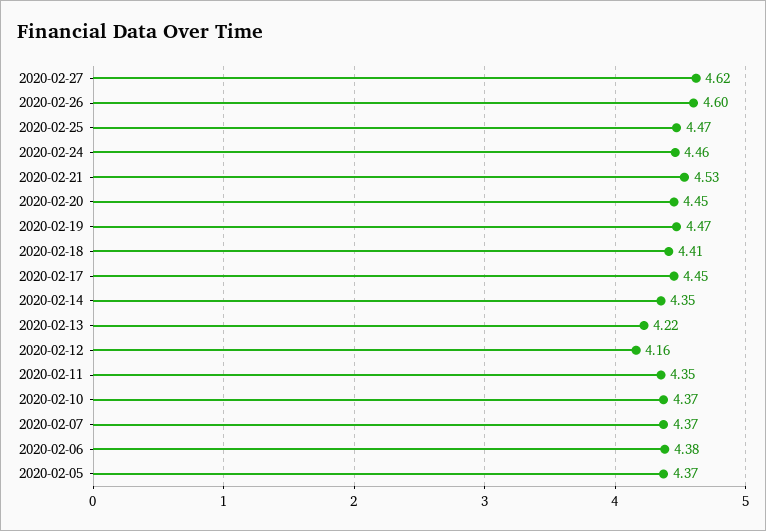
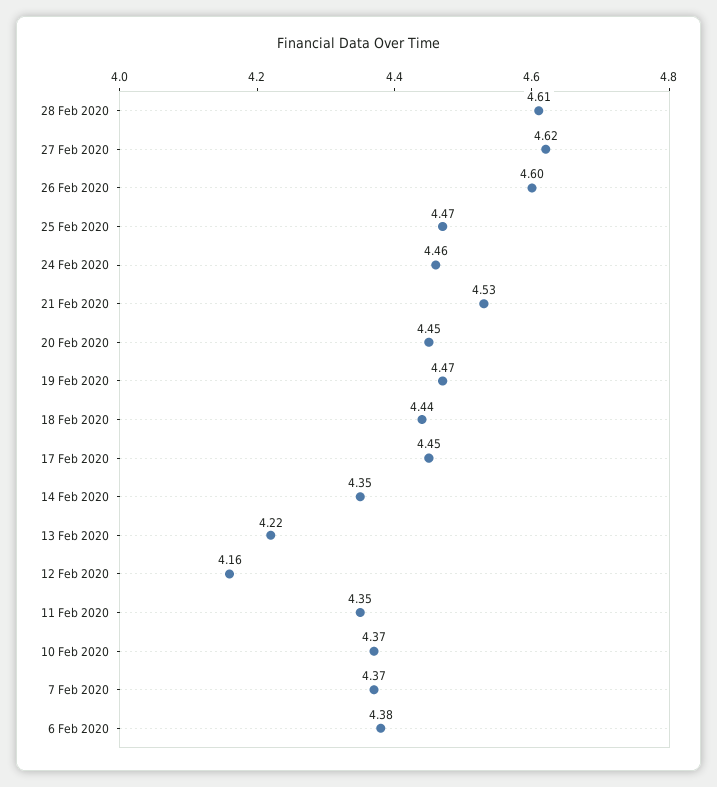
2020-02-18: 4.41 -> 4.44
2020-02-05: 4.37 -> none
28 Feb 2020: none -> 4.61

